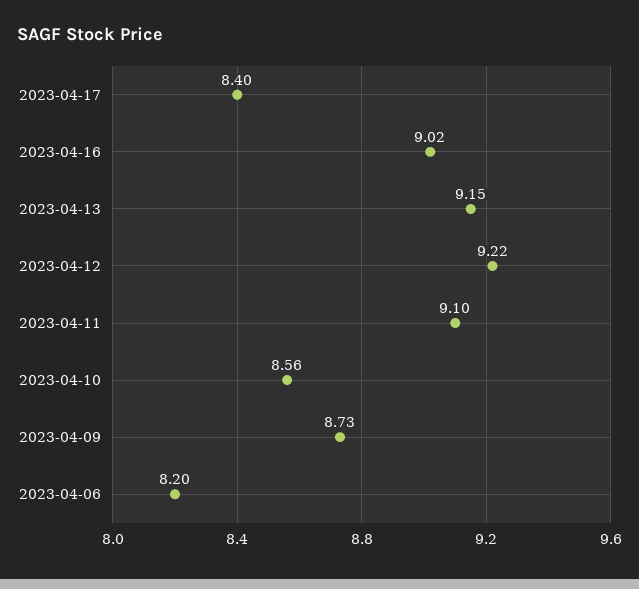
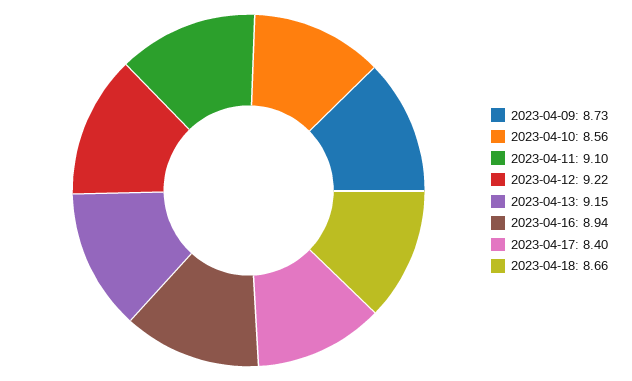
2023-04-16: 9.02 -> 8.94
2023-04-06: 8.2 -> none
2023-04-18: none -> 8.66

